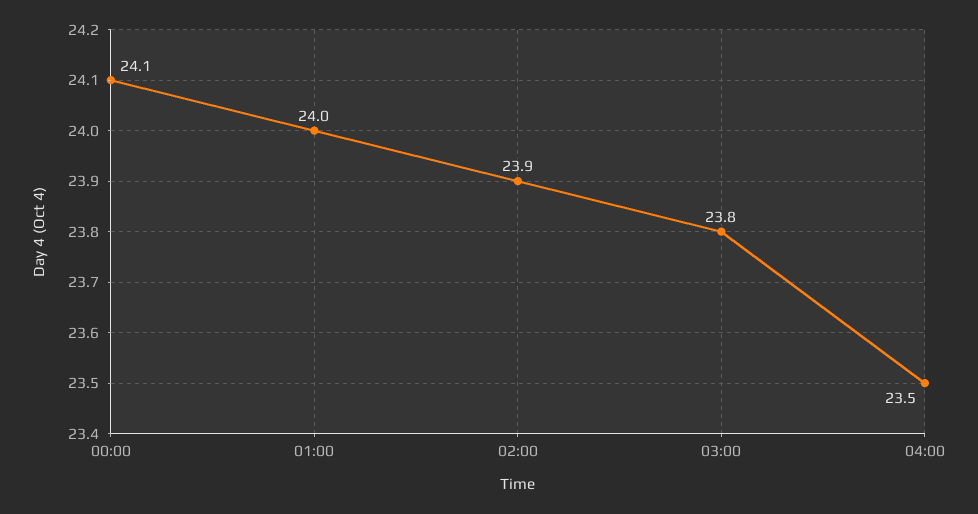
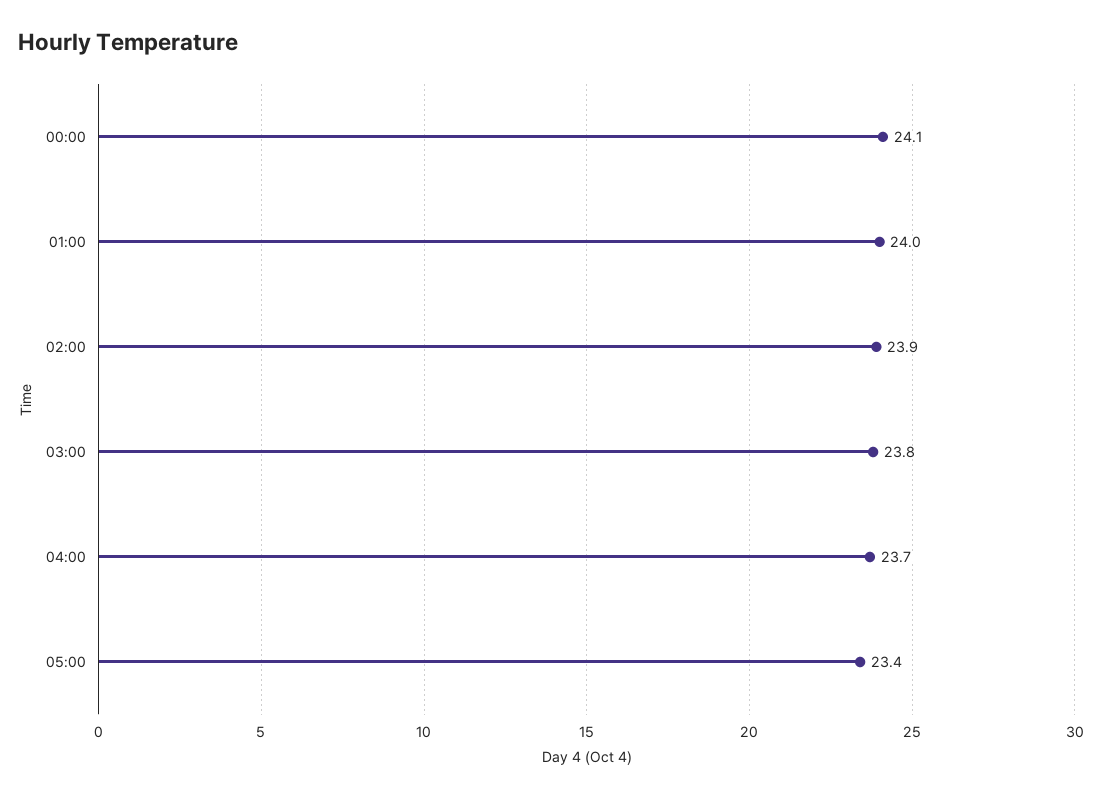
04:00: 23.5 -> 23.7
05:00: none -> 23.4

